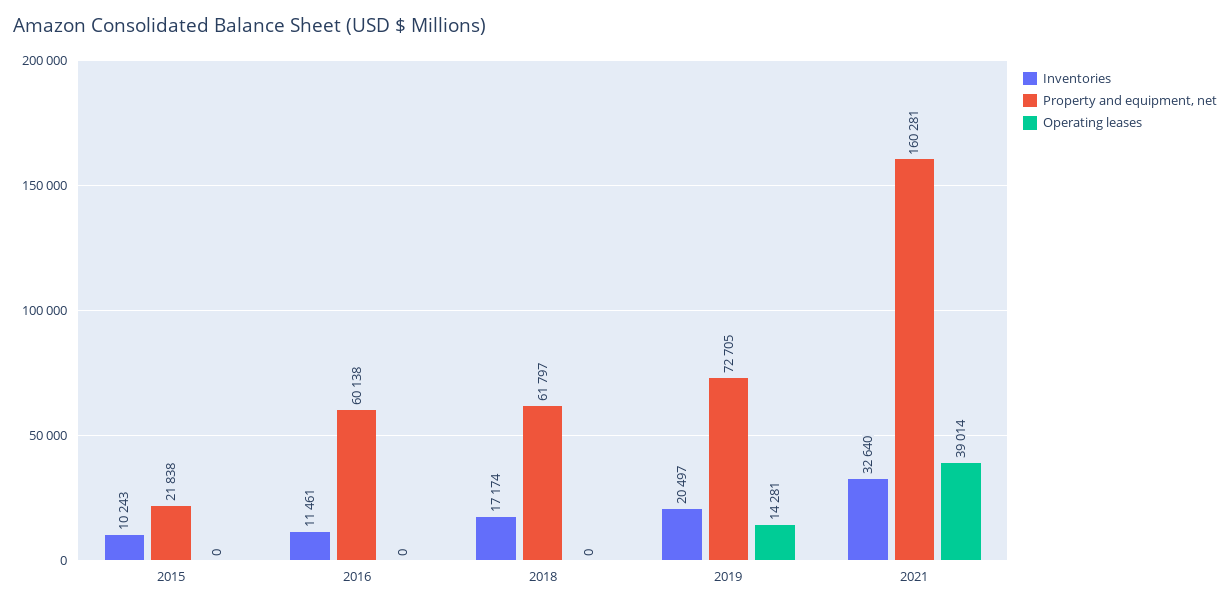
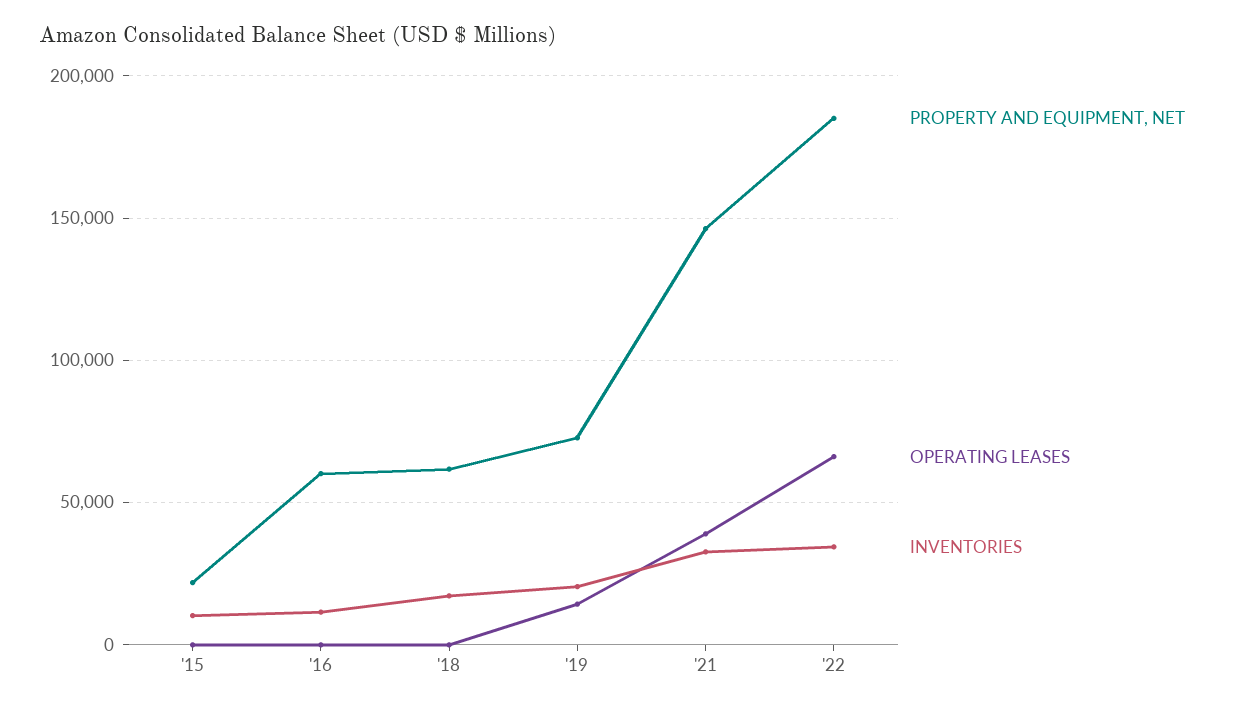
Property and equipment, net, 2021: 160281 -> 145000
Property and equipment, net, '22: none -> 185000
Operating leases, '22: none -> 65000
Inventories, '22: none -> 35000

